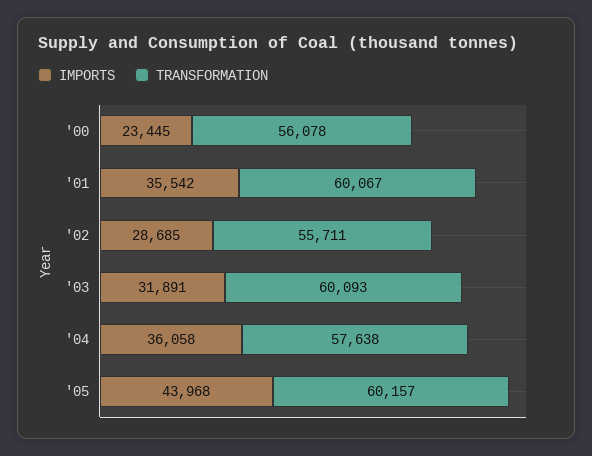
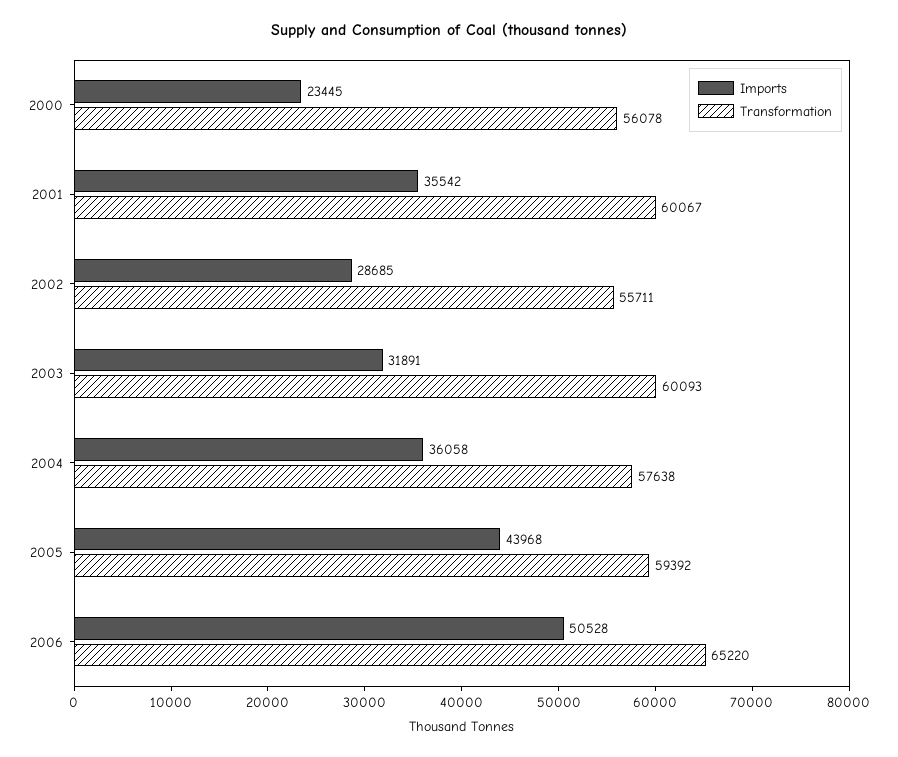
TRANSFORMATION, '05: 60157 -> 59392
IMPORTS, 2006: none -> 50528
TRANSFORMATION, 2006: none -> 65220

